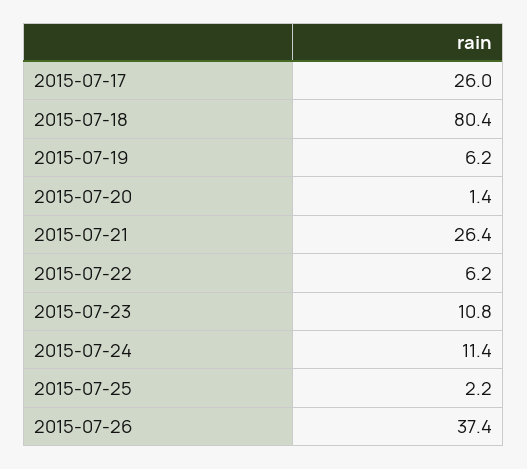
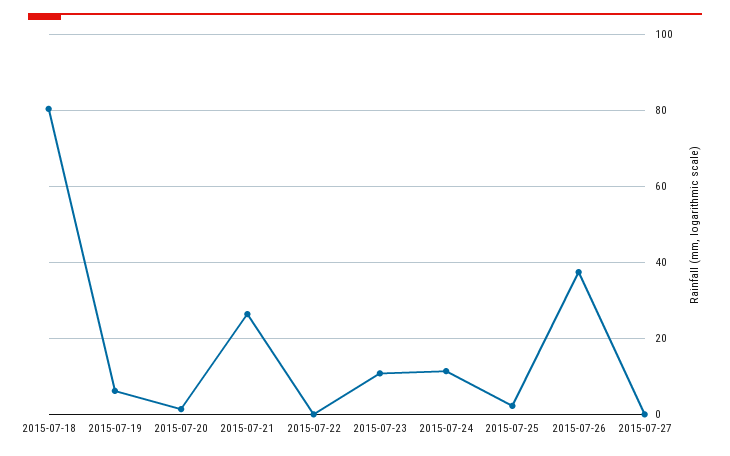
2015-07-17: 26 -> none
2015-07-22: 6.2 -> 0
2015-07-27: none -> 0

